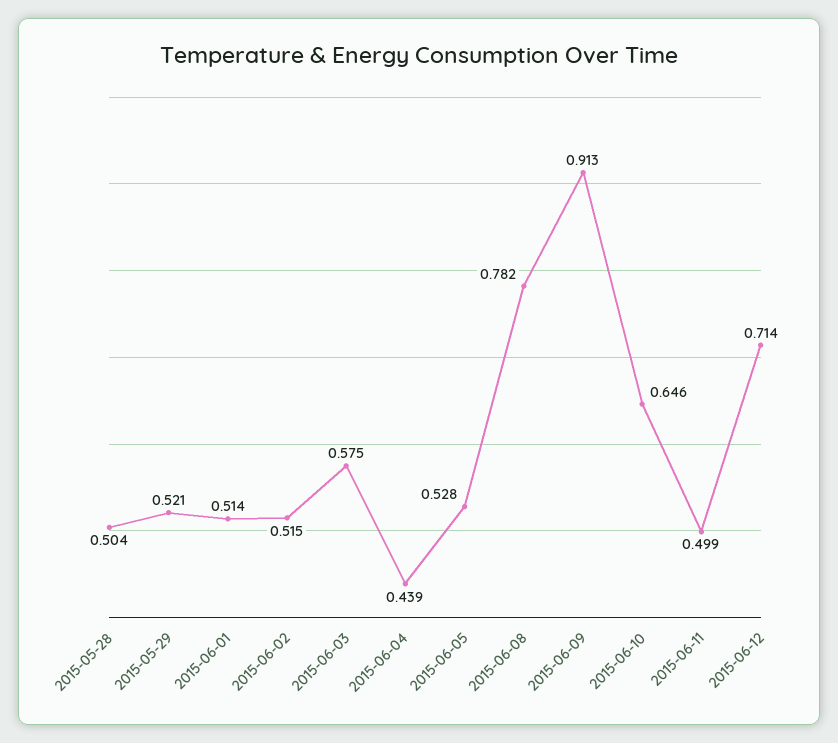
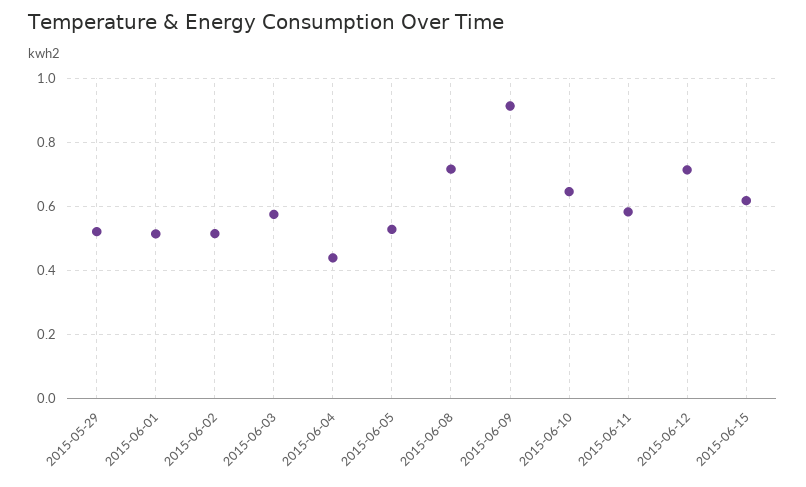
2015-05-28: 0.504 -> none
2015-06-08: 0.782 -> 0.72
2015-06-11: 0.499 -> 0.58
2015-06-15: none -> 0.62

